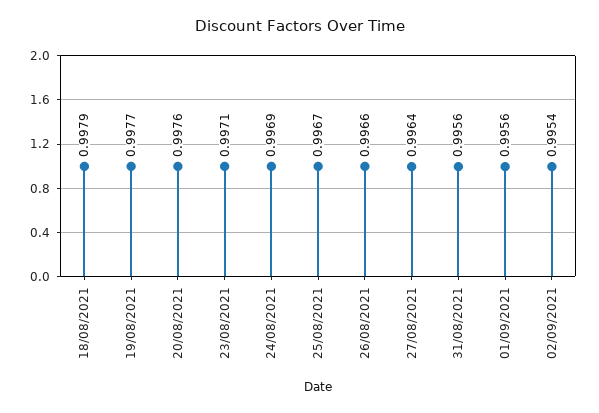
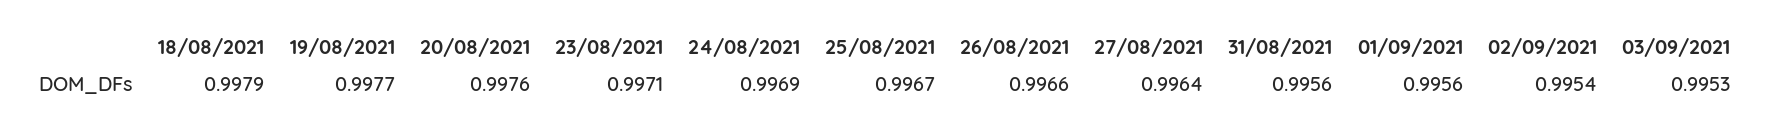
03/09/2021: none -> 0.9953

